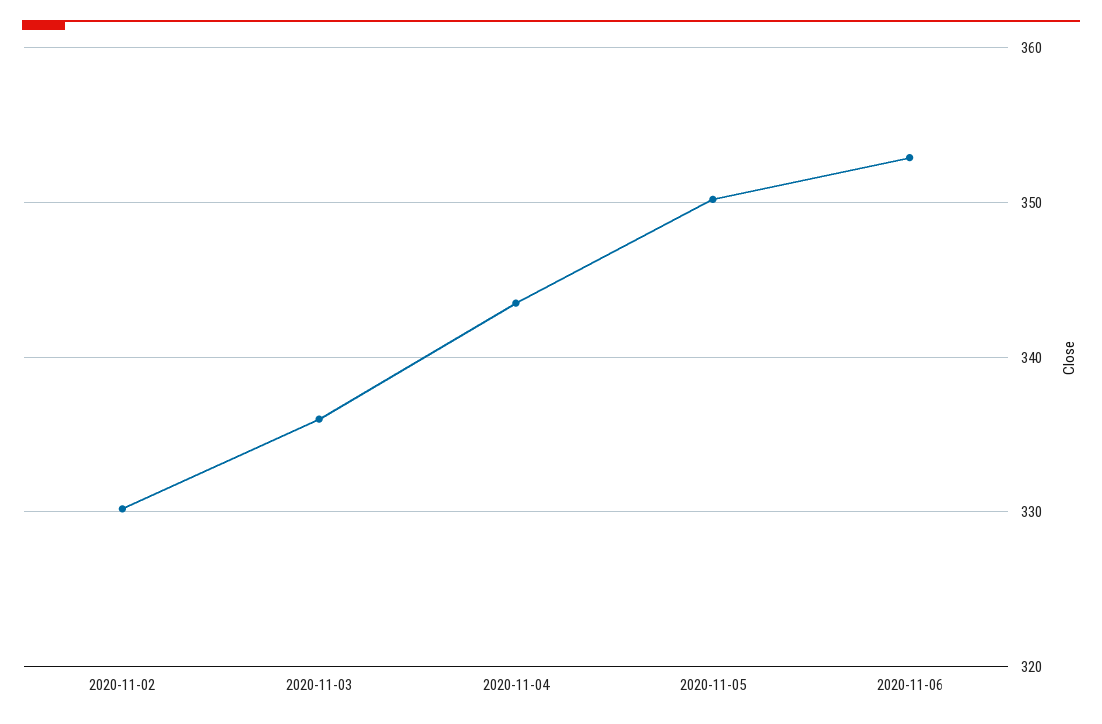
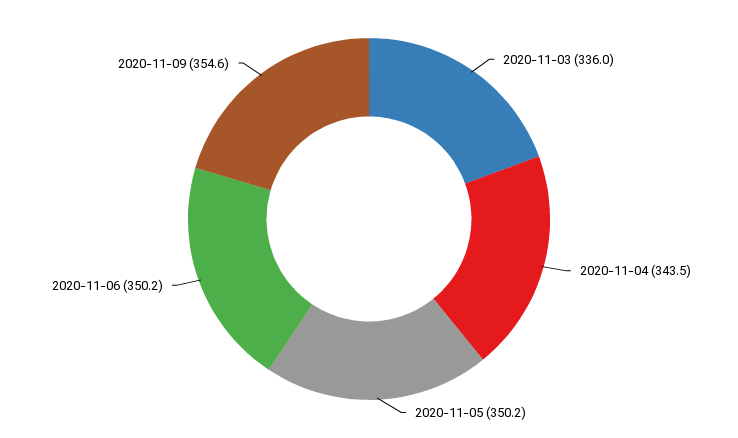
2020-11-02: 330 -> none
2020-11-06: 353 -> 350.2
2020-11-09: none -> 354.6

